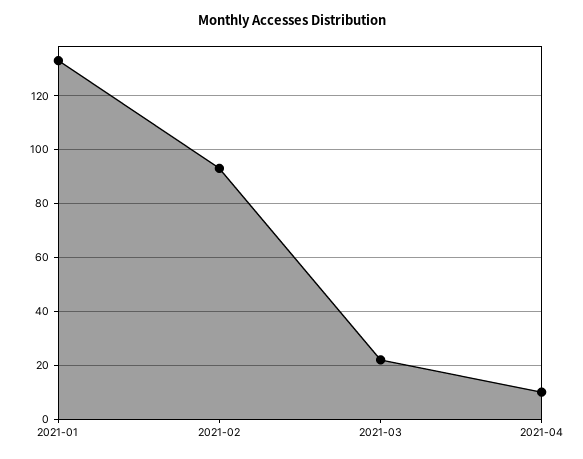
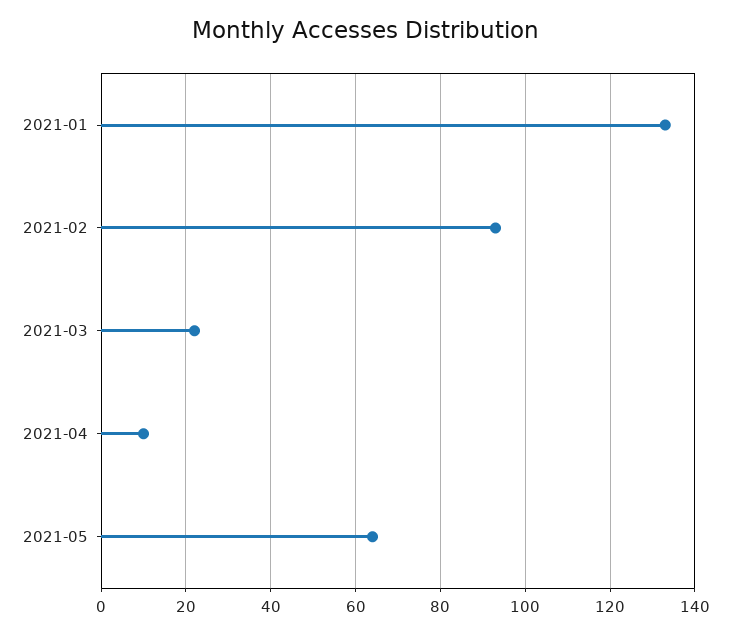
2021-05: none -> 65

